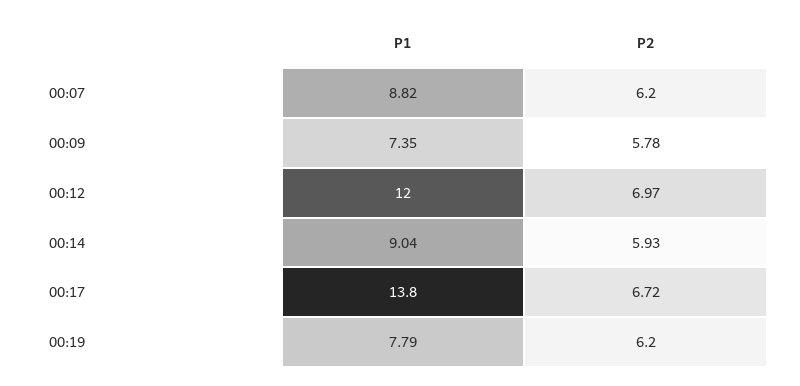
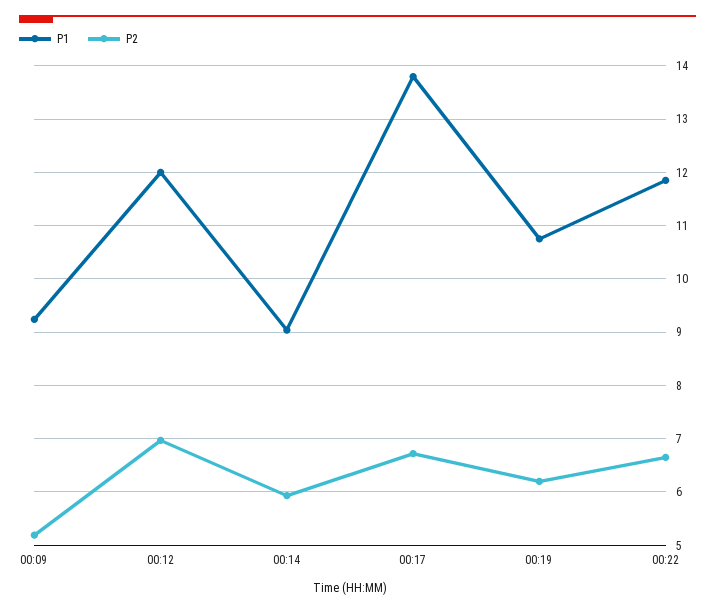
P1, 00:07: 8.82 -> none
P2, 00:07: 6.2 -> none
P1, 00:09: 7.35 -> 9.2
P2, 00:09: 5.78 -> 5.2
P1, 00:19: 7.79 -> 10.8
P1, 00:22: none -> 11.8
P2, 00:22: none -> 6.6

